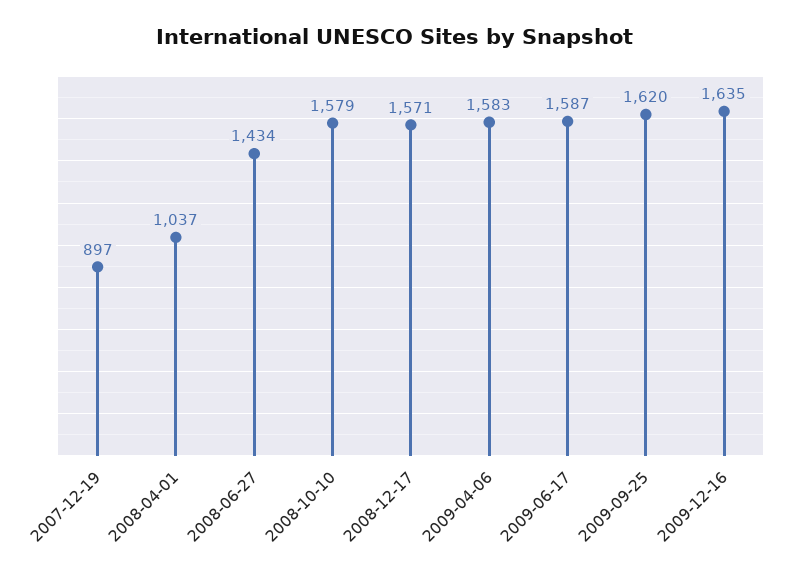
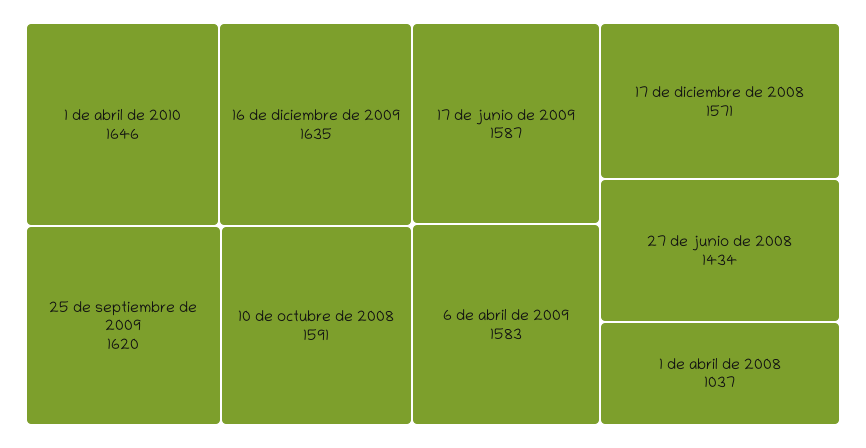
2007-12-19: 897 -> none
2008-10-10: 1579 -> 1591
1 de abril de 2010: none -> 1646

